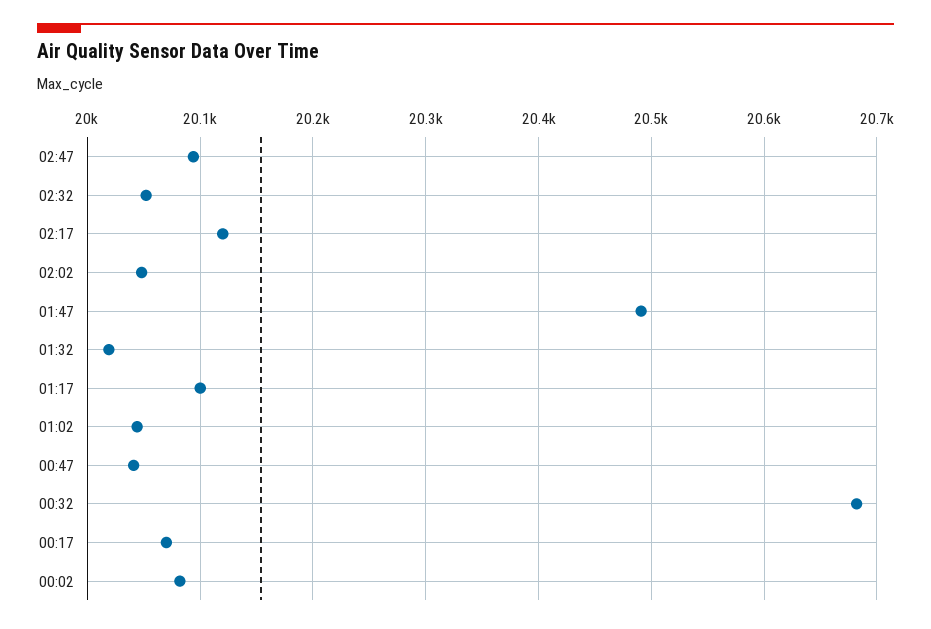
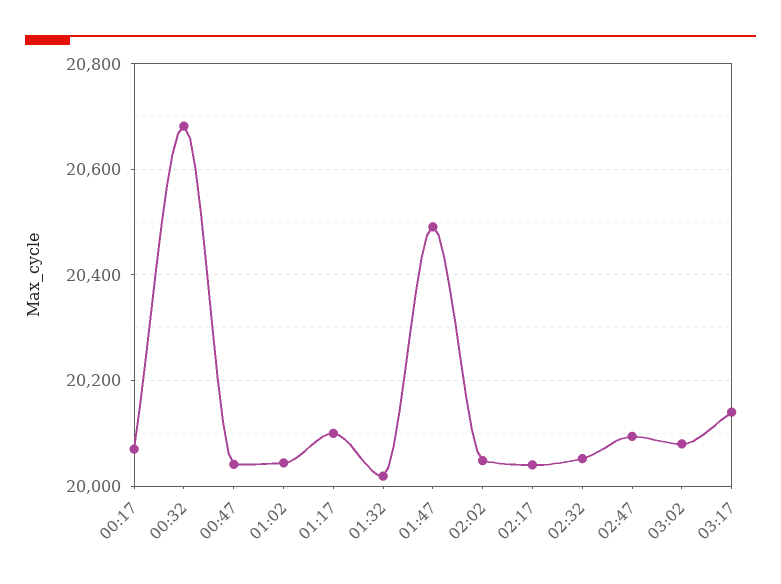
02:17: 20120 -> 20040
00:02: 20080 -> none
03:02: none -> 20080
03:17: none -> 20140

